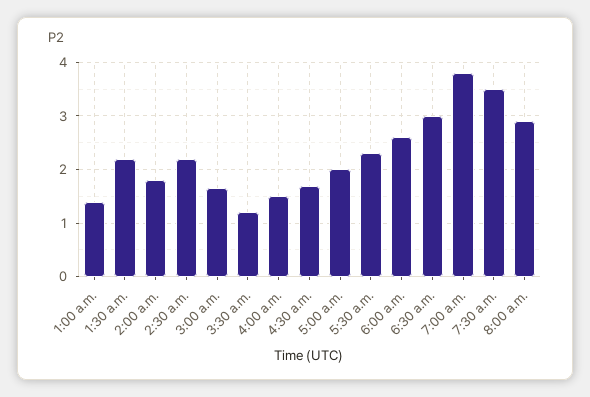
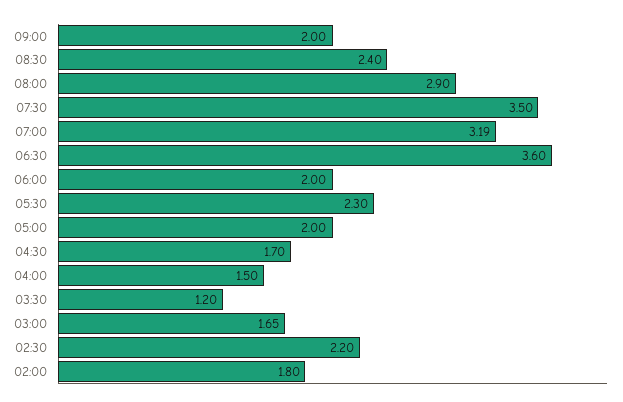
1:00 a.m.: 1.4 -> none
1:30 a.m.: 2.2 -> none
6:00 a.m.: 2.6 -> 2
6:30 a.m.: 3 -> 3.6
7:00 a.m.: 3.8 -> 3.19
09:00: none -> 2
08:30: none -> 2.4

